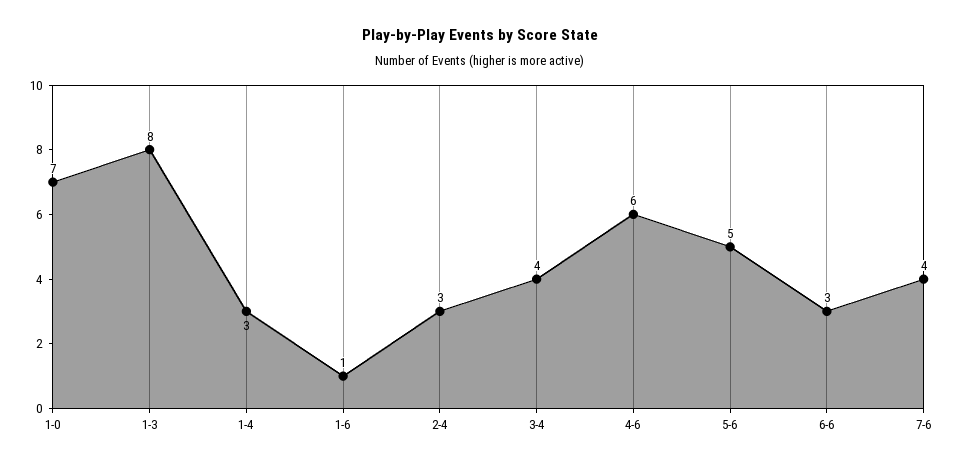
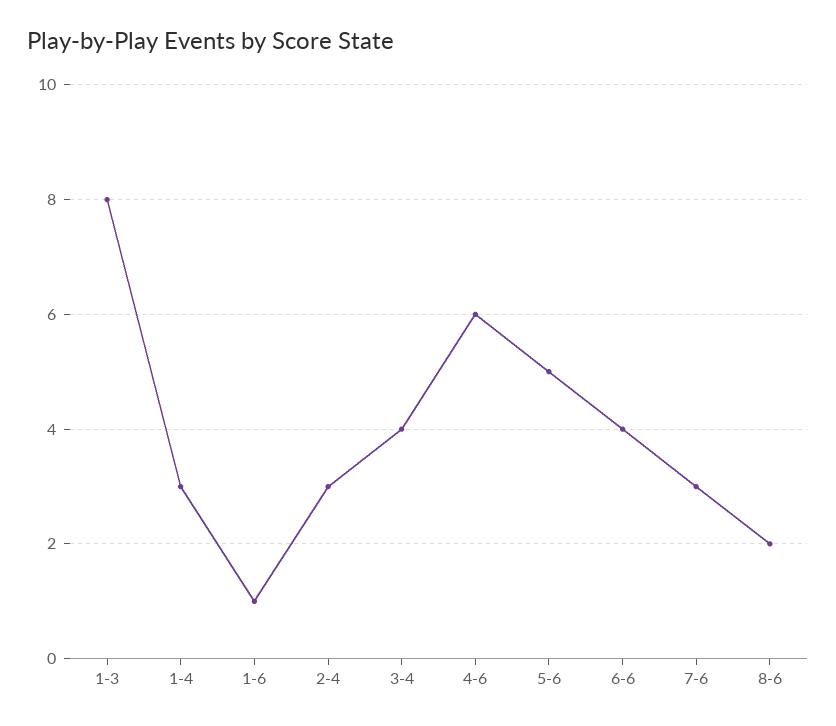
1-0: 7 -> none
6-6: 3 -> 4
7-6: 4 -> 3
8-6: none -> 2

